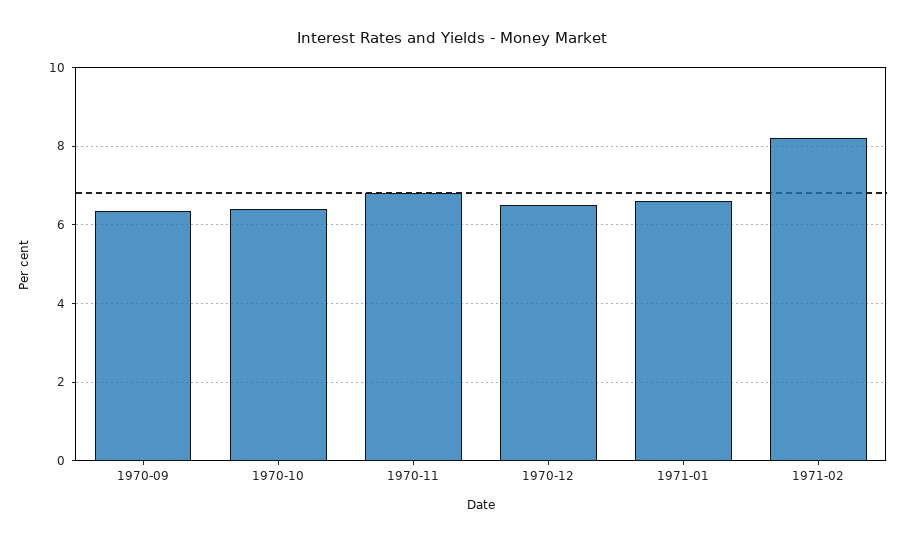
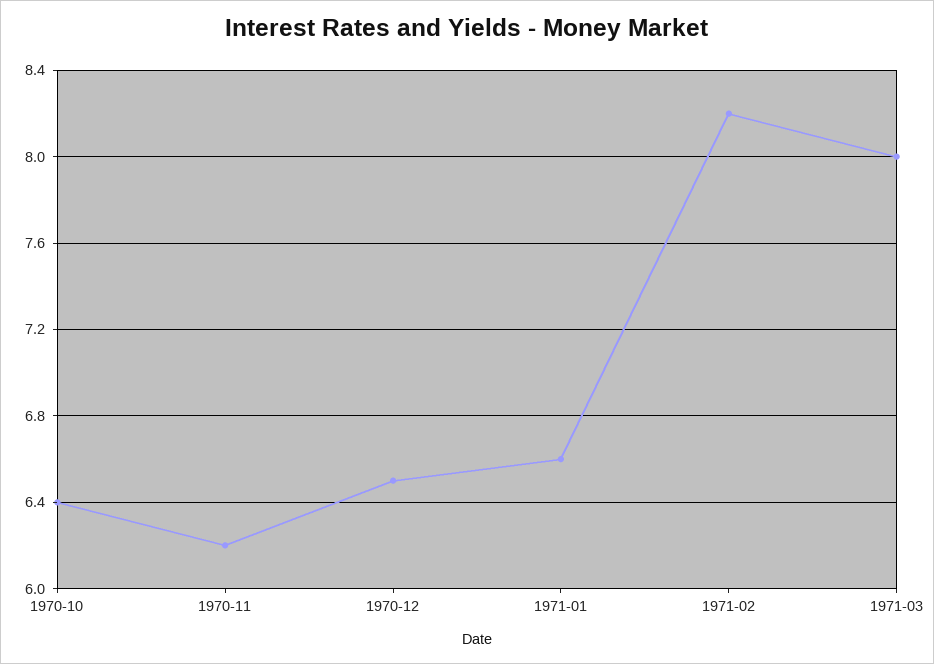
1970-09: 6.4 -> none
1970-11: 6.8 -> 6.2
1971-03: none -> 8

